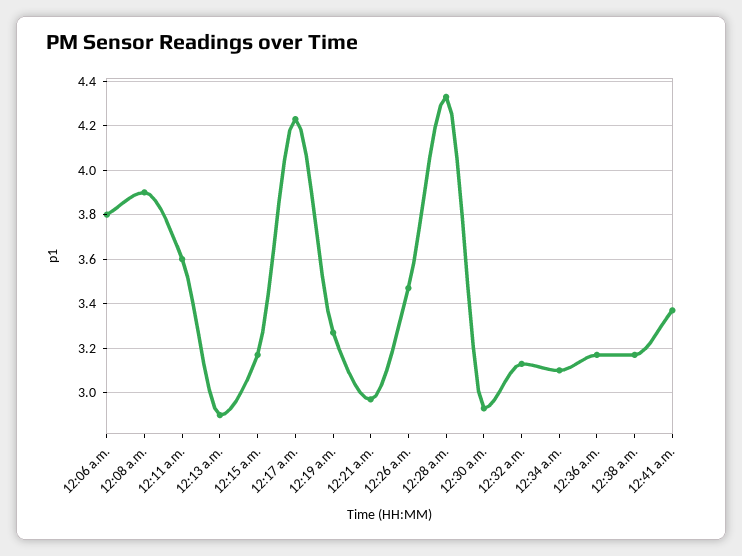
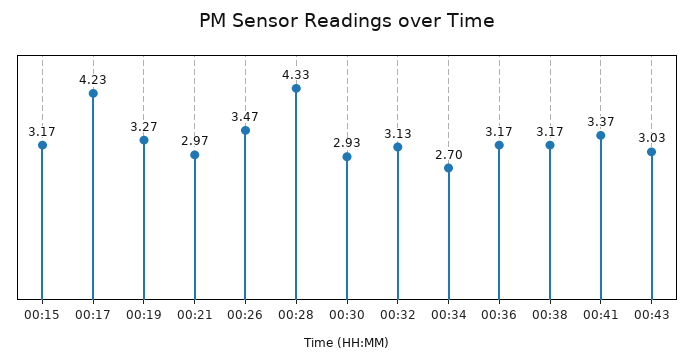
12:06 a.m.: 3.8 -> none
12:08 a.m.: 3.9 -> none
12:11 a.m.: 3.6 -> none
12:13 a.m.: 2.9 -> none
12:34 a.m.: 3.1 -> 2.7
00:43: none -> 3.03

